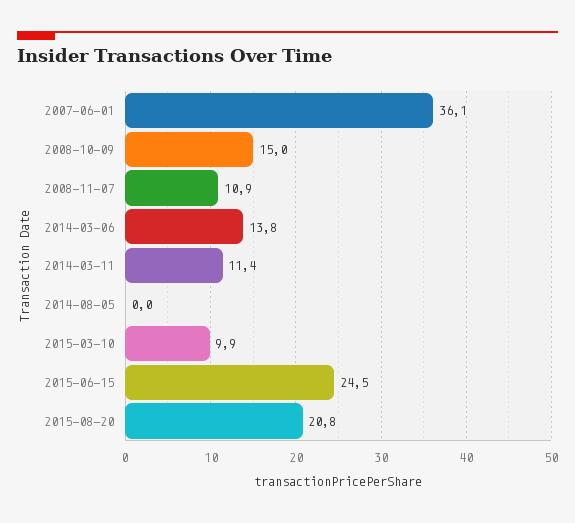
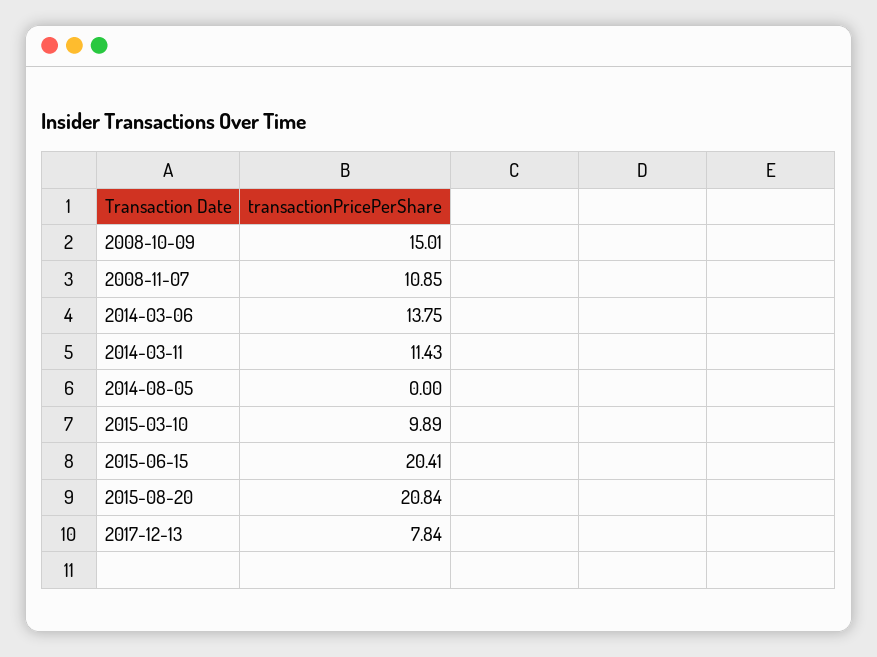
2007-06-01: 36.1 -> none
2015-06-15: 24.5 -> 20.41
2017-12-13: none -> 7.84

